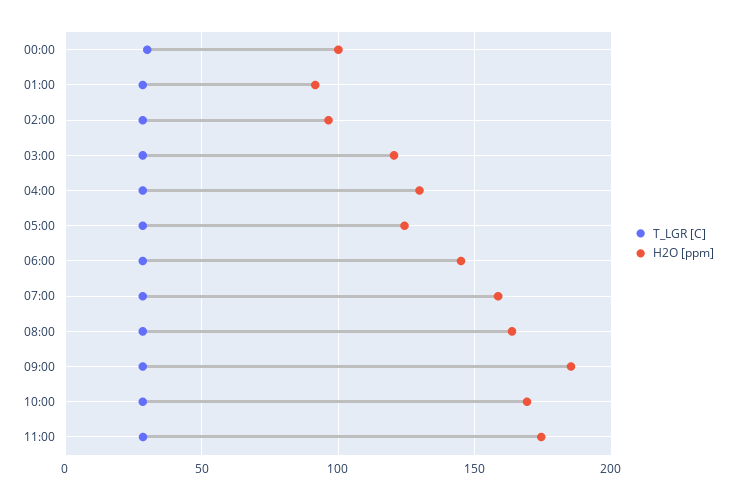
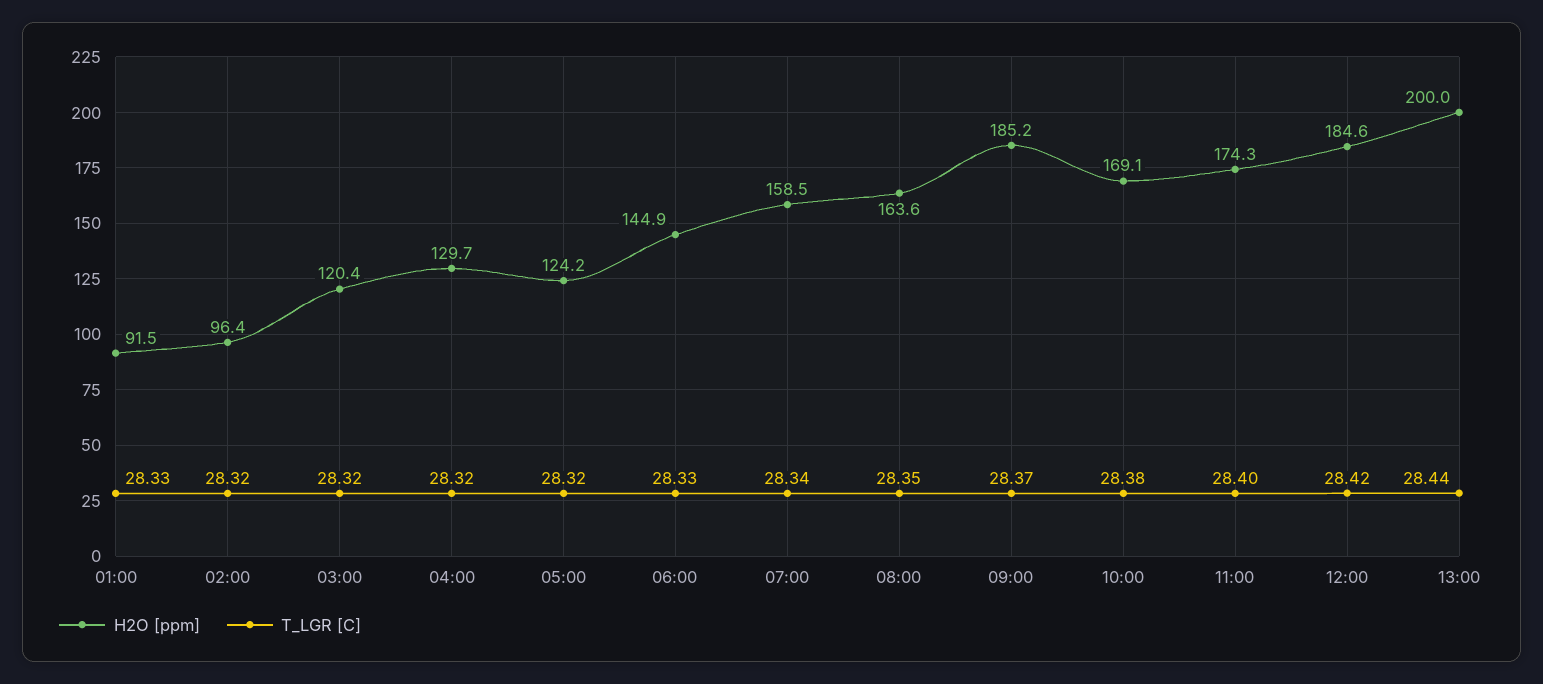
T_LGR [C], 00:00: 30 -> none
H2O [ppm], 00:00: 100 -> none
H2O [ppm], 12:00: none -> 184.6
T_LGR [C], 12:00: none -> 28.42
H2O [ppm], 13:00: none -> 200
T_LGR [C], 13:00: none -> 28.44

